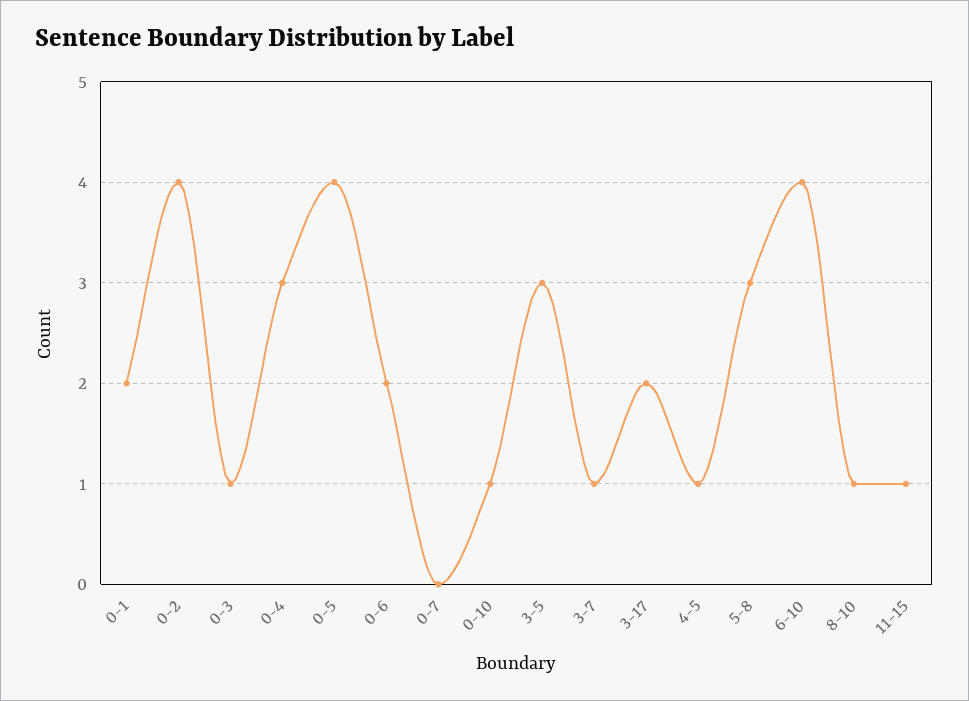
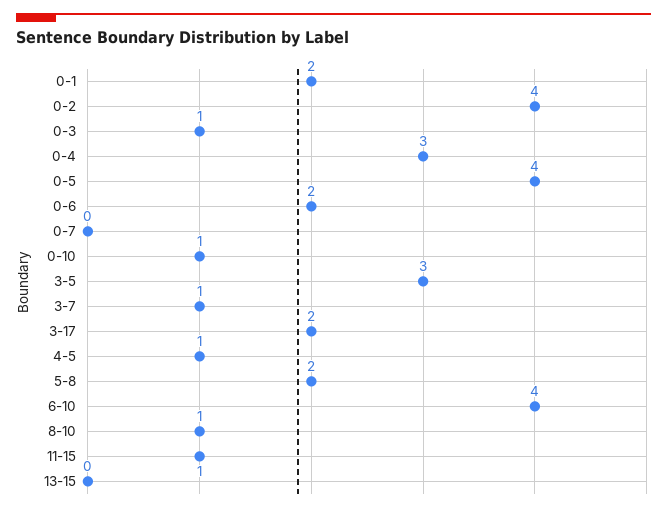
5-8: 3 -> 2
13-15: none -> 0

